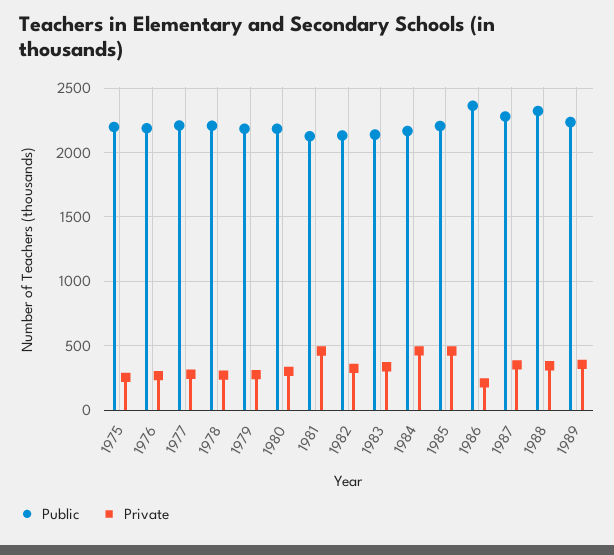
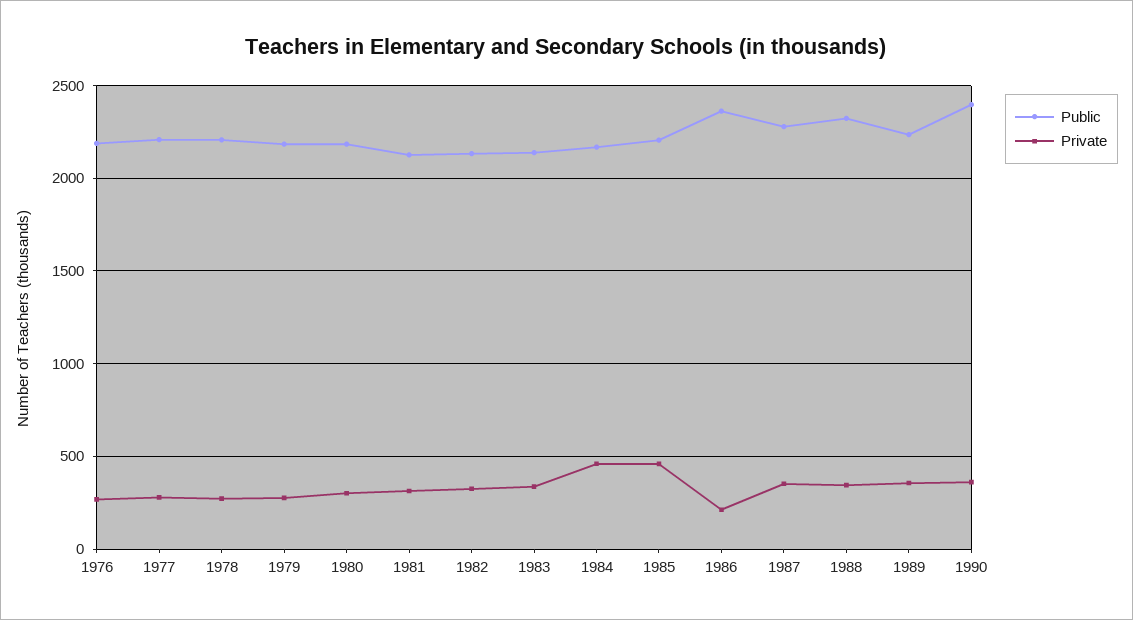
Public, 1975: 2200 -> none
Private, 1975: 250 -> none
Private, 1981: 450 -> 300
Public, 1990: none -> 2400
Private, 1990: none -> 350

